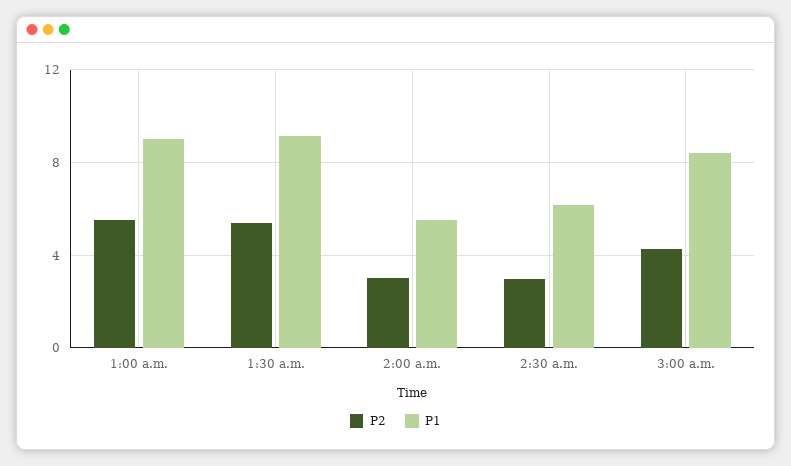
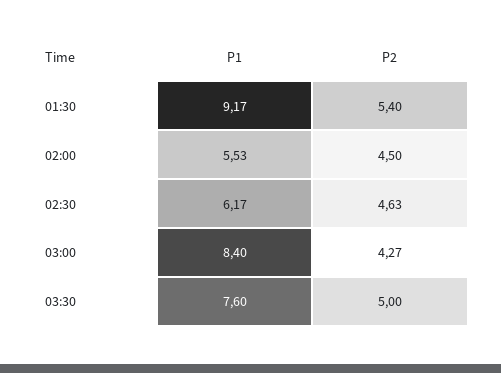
P2, 1:00 a.m.: 5.5 -> none
P1, 1:00 a.m.: 9 -> none
P2, 2:00 a.m.: 3 -> 4.5
P2, 2:30 a.m.: 3 -> 4.63
P1, 03:30: none -> 7.6
P2, 03:30: none -> 5

